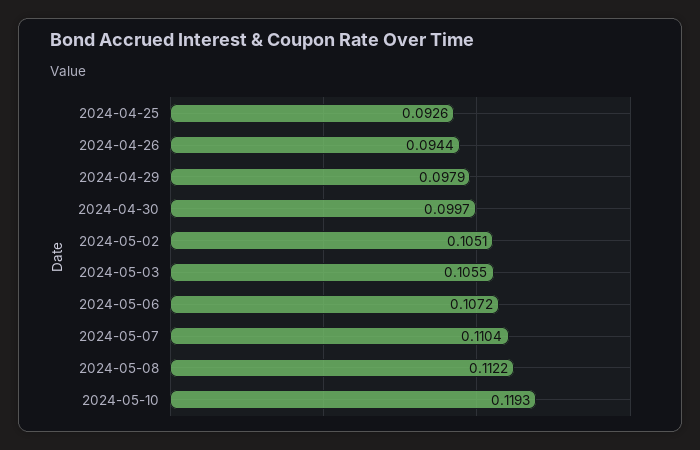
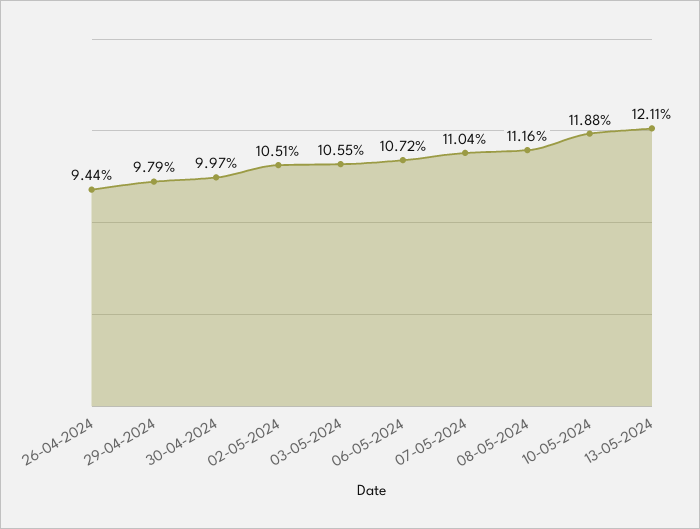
2024-04-25: 0.0926 -> none
2024-05-08: 0.1122 -> 0.1116
2024-05-10: 0.1193 -> 0.1188
13-05-2024: none -> 0.1211

